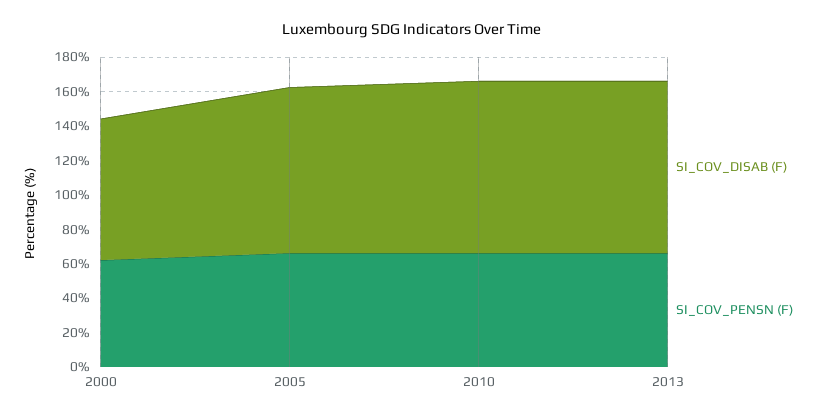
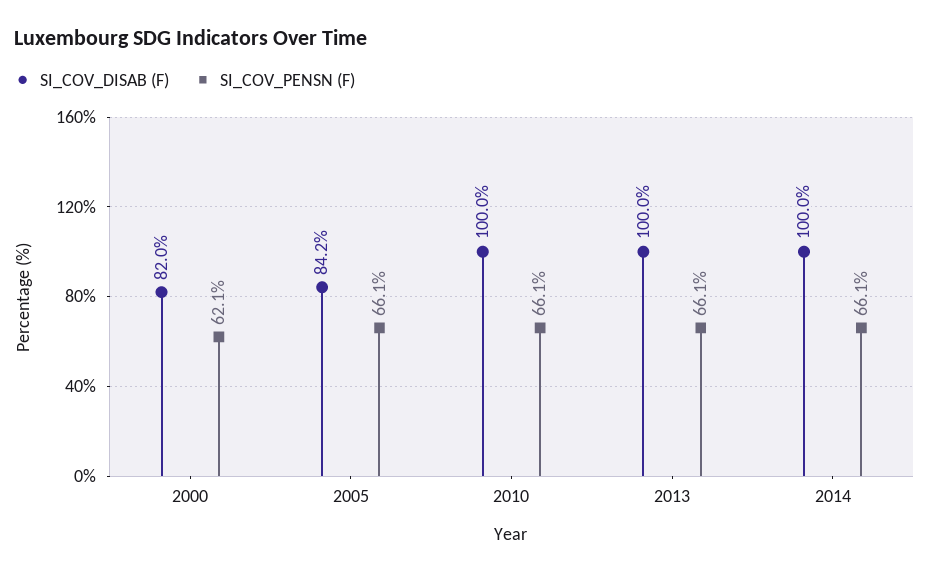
SI_COV_DISAB (F), 2005: 95 -> 84.2
SI_COV_DISAB (F), 2014: none -> 100
SI_COV_PENSN (F), 2014: none -> 66.1

